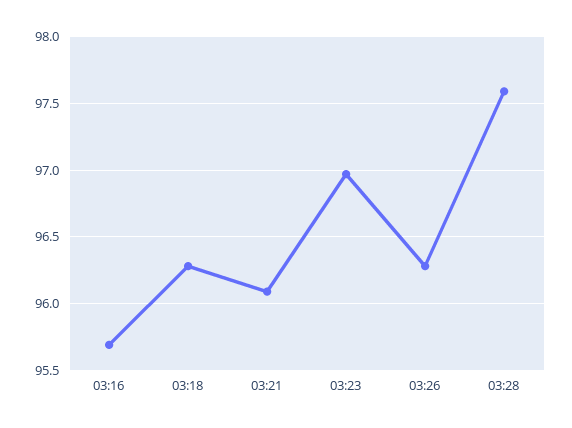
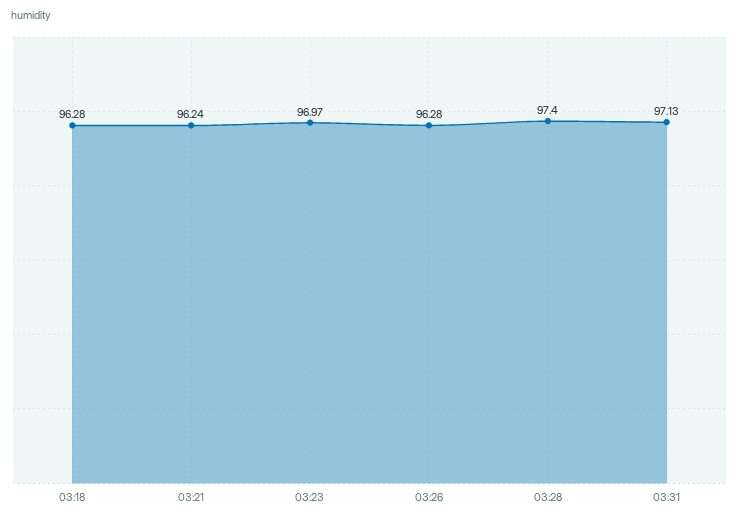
03:16: 95.7 -> none
03:21: 96.1 -> 96.24
03:28: 97.6 -> 97.4
03:31: none -> 97.13

